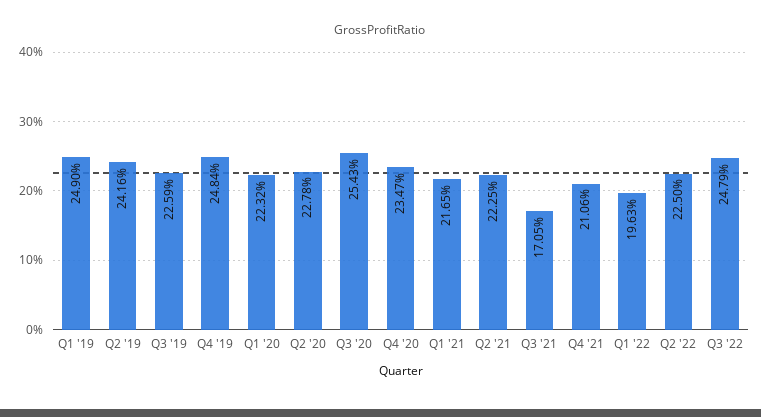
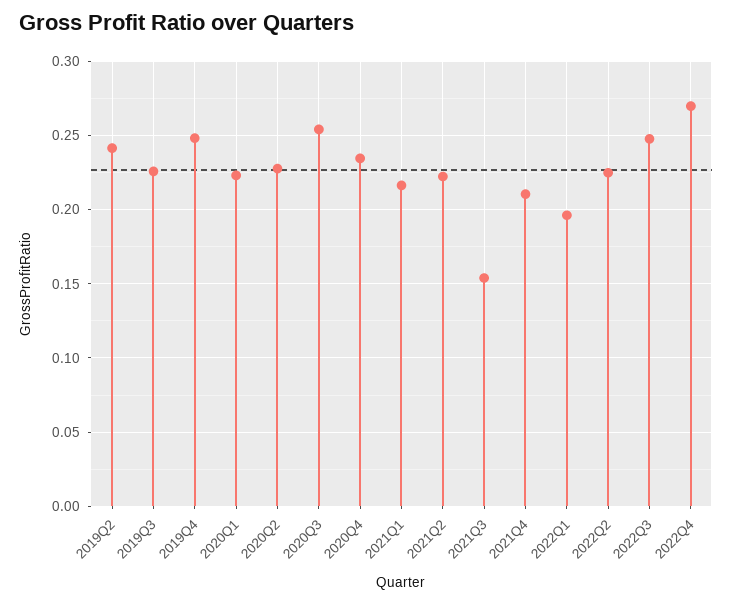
Q1 '19: 0.249 -> none
Q3 '21: 0.1705 -> 0.155
2022Q4: none -> 0.27

